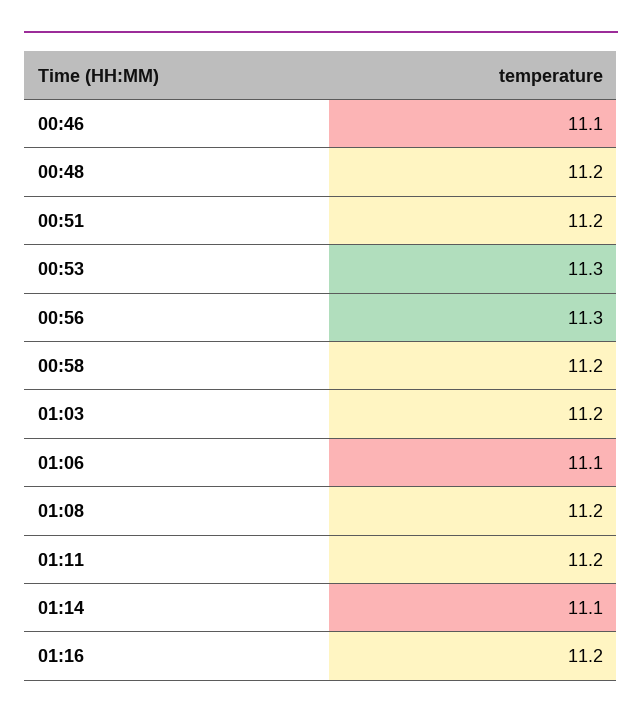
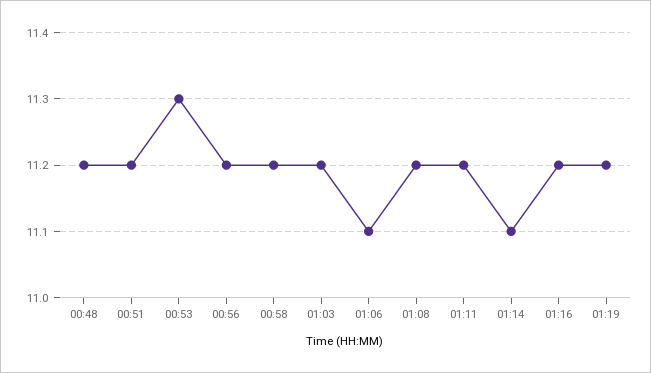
00:46: 11.1 -> none
00:56: 11.3 -> 11.2
01:19: none -> 11.2

